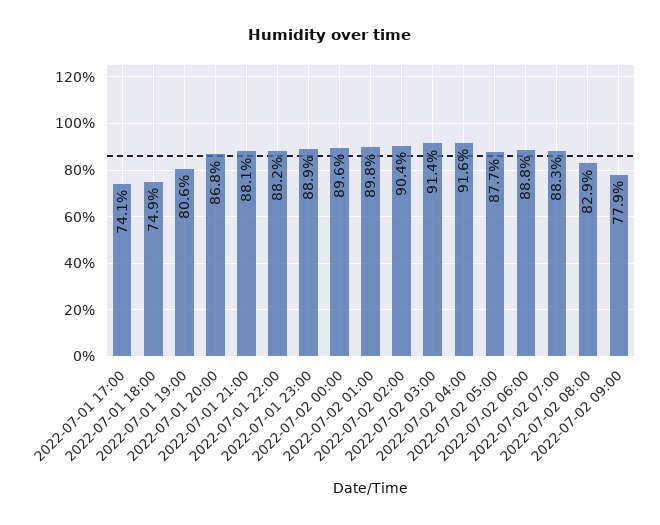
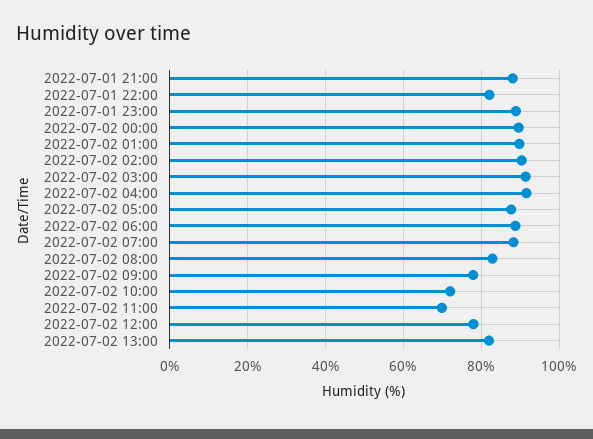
2022-07-01 17:00: 74.1 -> none
2022-07-01 18:00: 74.9 -> none
2022-07-01 19:00: 80.6 -> none
2022-07-01 20:00: 86.8 -> none
2022-07-01 22:00: 88.2 -> 82
2022-07-02 10:00: none -> 72
2022-07-02 11:00: none -> 70
2022-07-02 12:00: none -> 78
2022-07-02 13:00: none -> 82

